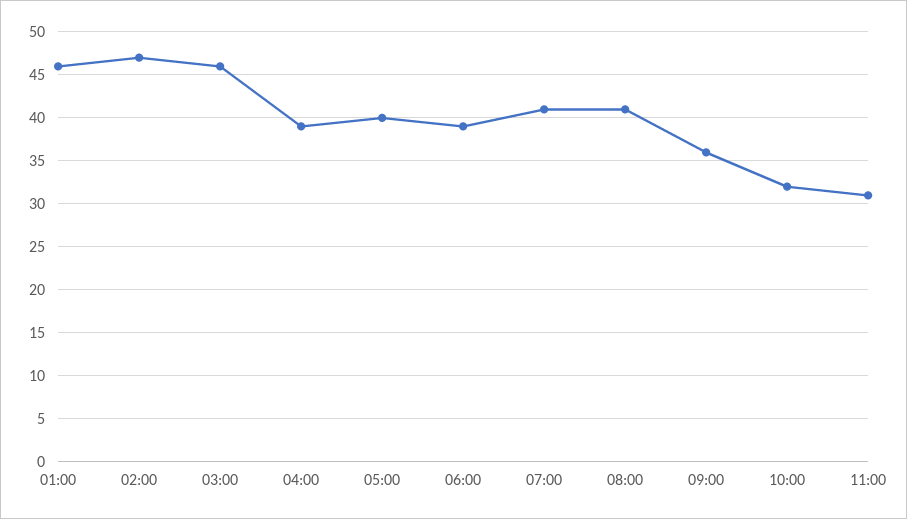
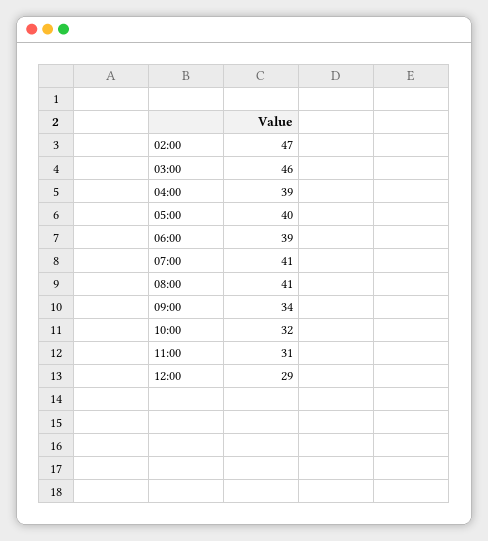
01:00: 46 -> none
09:00: 36 -> 34
12:00: none -> 29

